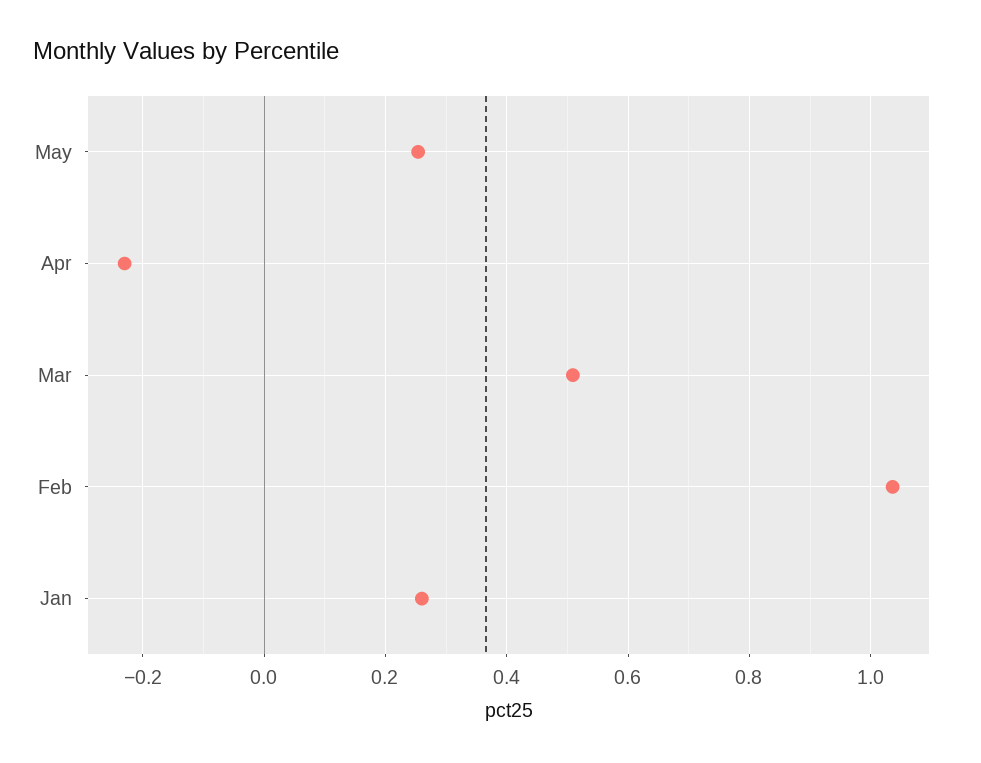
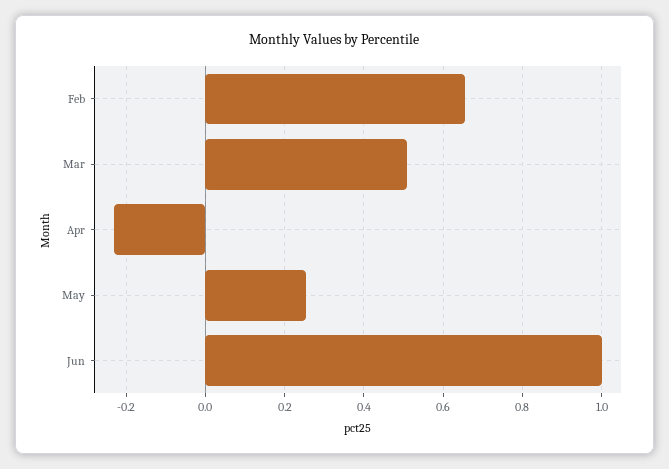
Feb: 1.04 -> 0.66
Jan: 0.26 -> none
Jun: none -> 1

